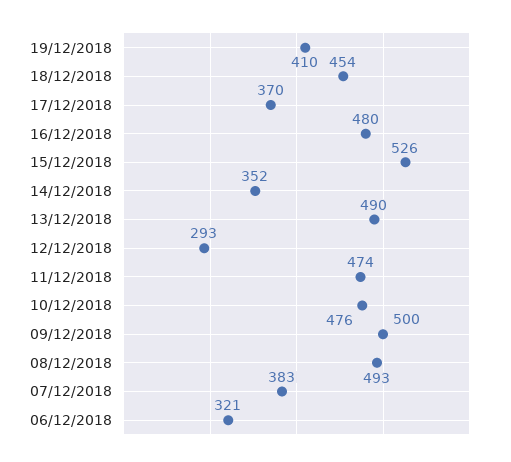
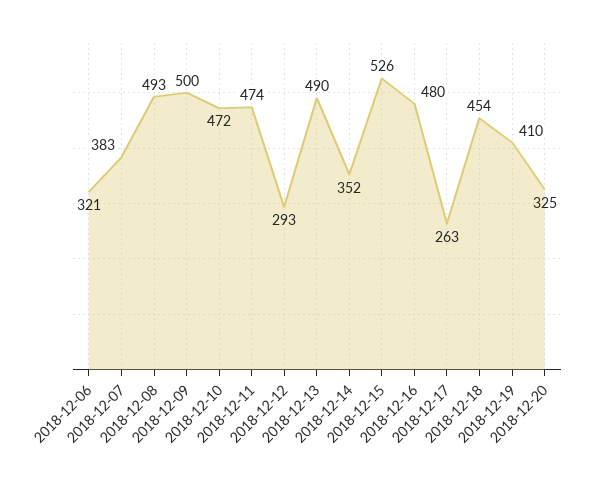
17/12/2018: 370 -> 263
10/12/2018: 476 -> 472
2018-12-20: none -> 325

